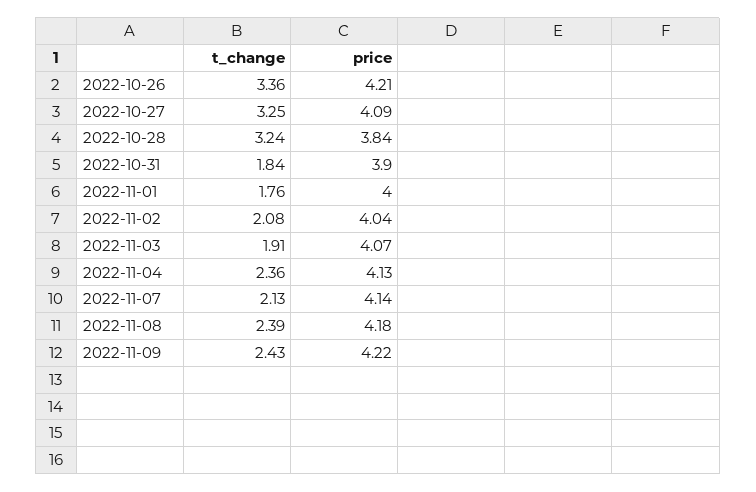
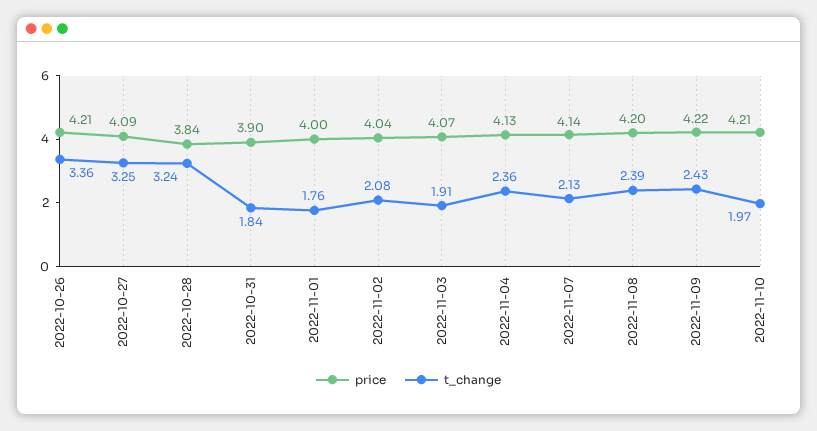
price, 2022-11-08: 4.18 -> 4.2
price, 2022-11-10: none -> 4.21
t_change, 2022-11-10: none -> 1.97

